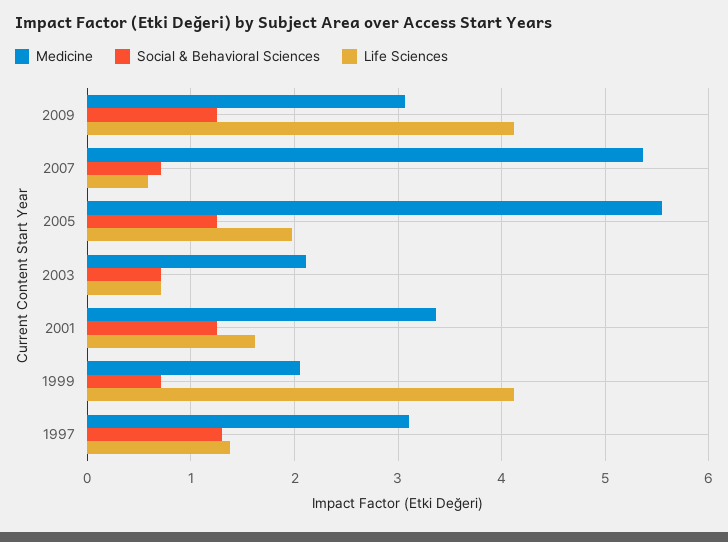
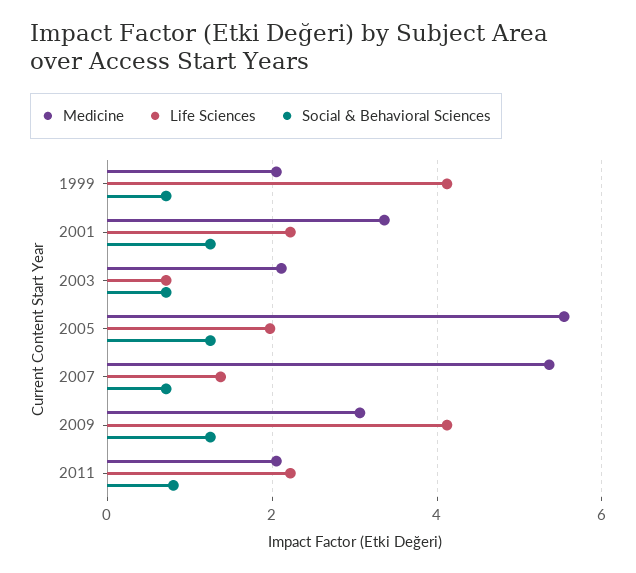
Life Sciences, 2007: 0.6 -> 1.4
Life Sciences, 2001: 1.6 -> 2.2
Medicine, 1997: 3.1 -> none
Social & Behavioral Sciences, 1997: 1.3 -> none
Life Sciences, 1997: 1.4 -> none
Medicine, 2011: none -> 2
Life Sciences, 2011: none -> 2.2
Social & Behavioral Sciences, 2011: none -> 0.8

